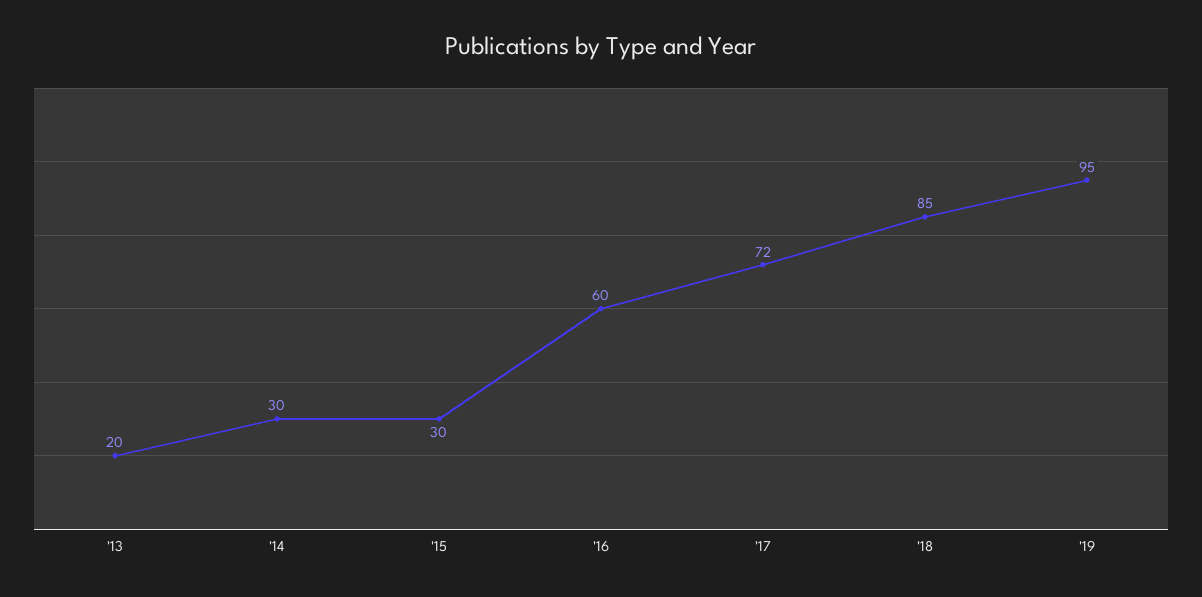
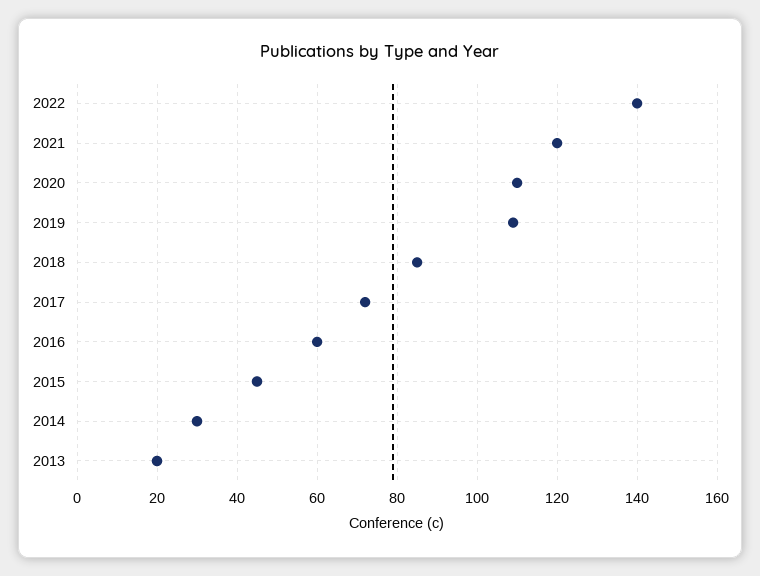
'15: 30 -> 45
'19: 95 -> 110
2022: none -> 140
2021: none -> 120
2020: none -> 110

